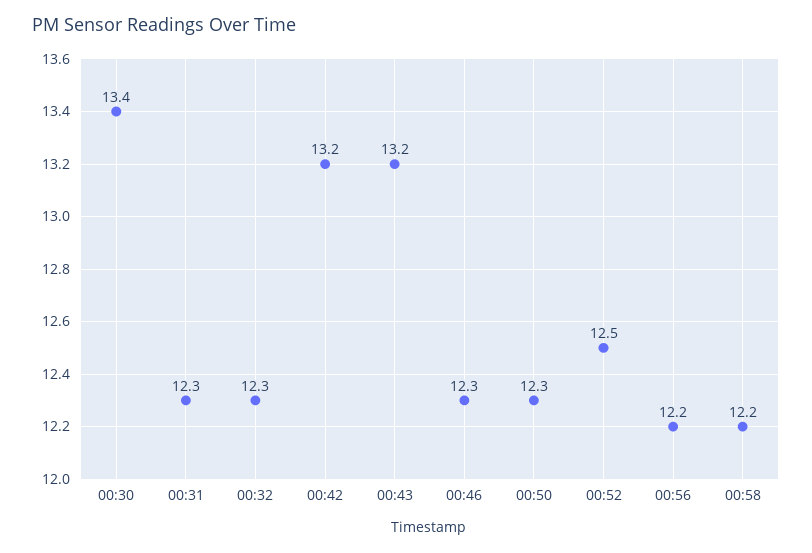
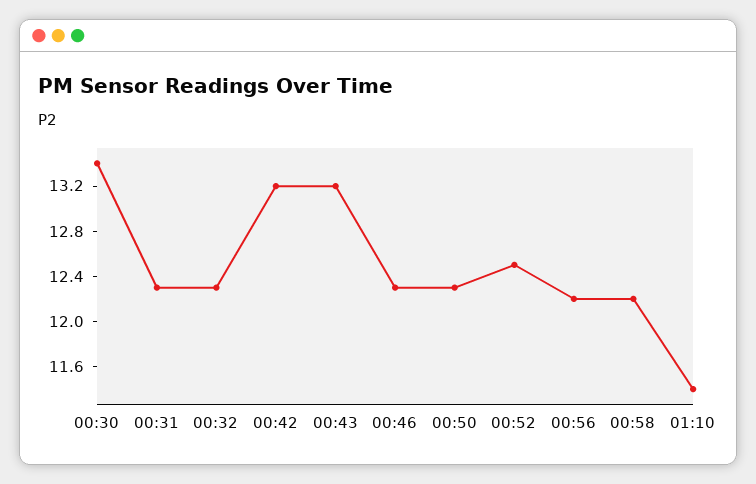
01:10: none -> 11.4

